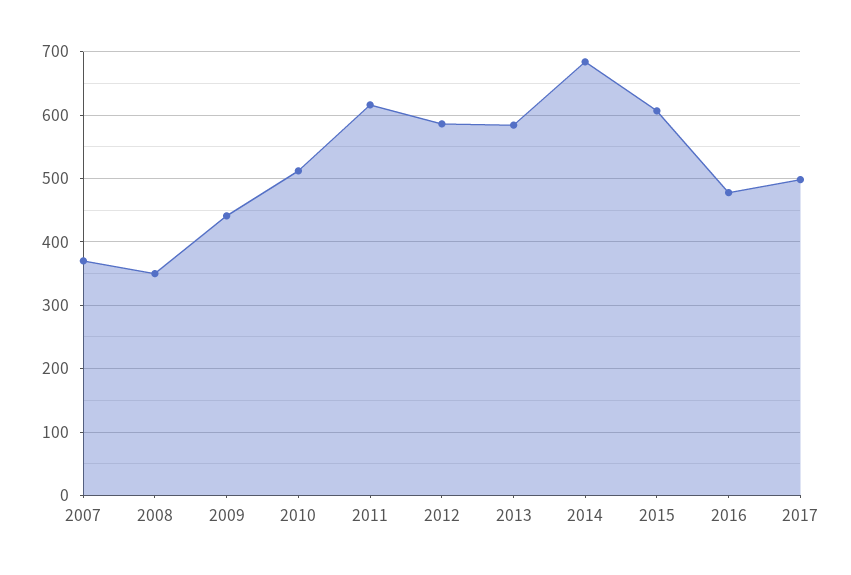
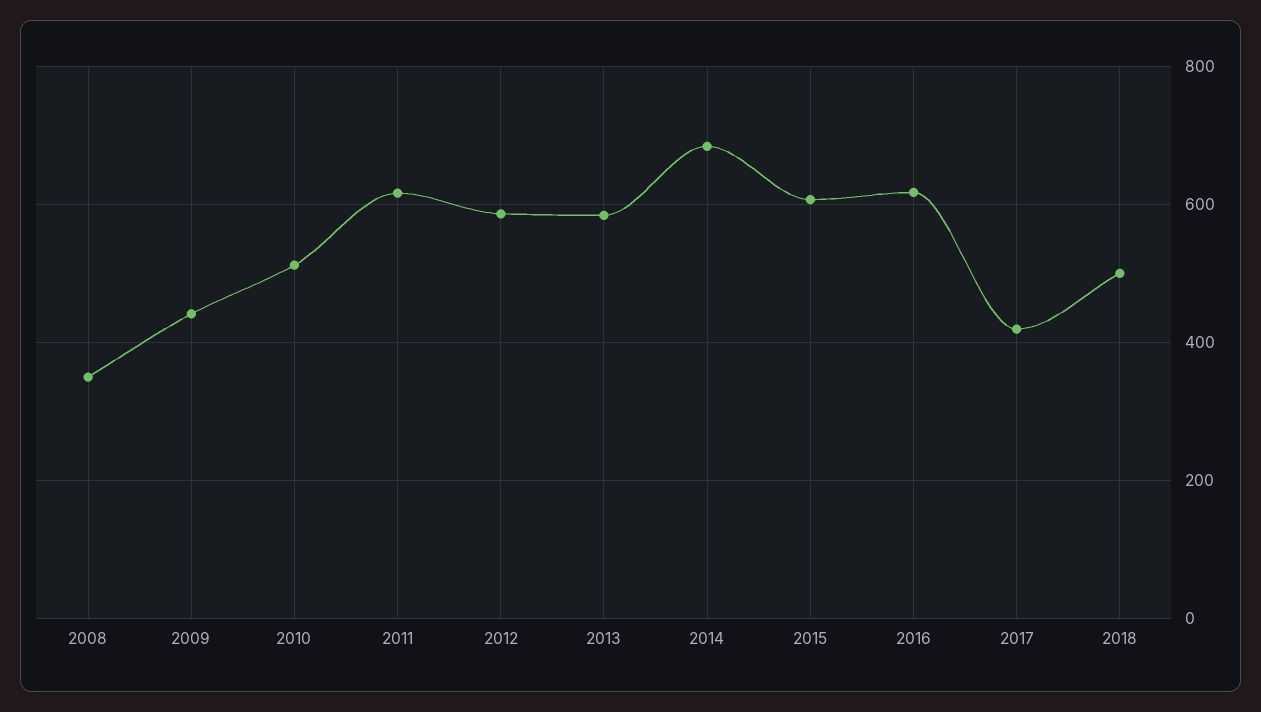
2007: 370 -> none
2016: 480 -> 620
2017: 500 -> 420
2018: none -> 500

